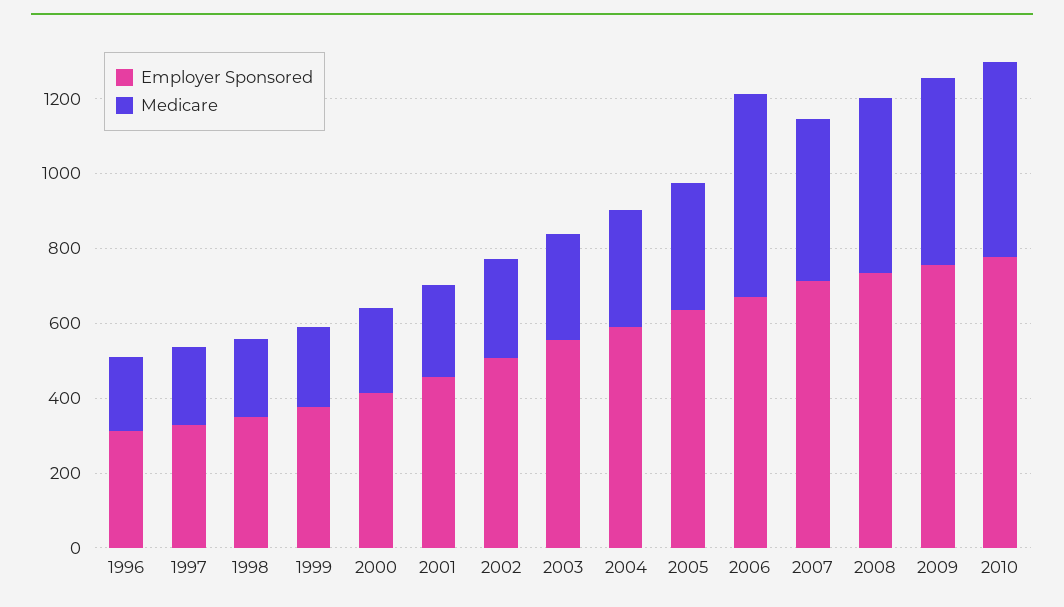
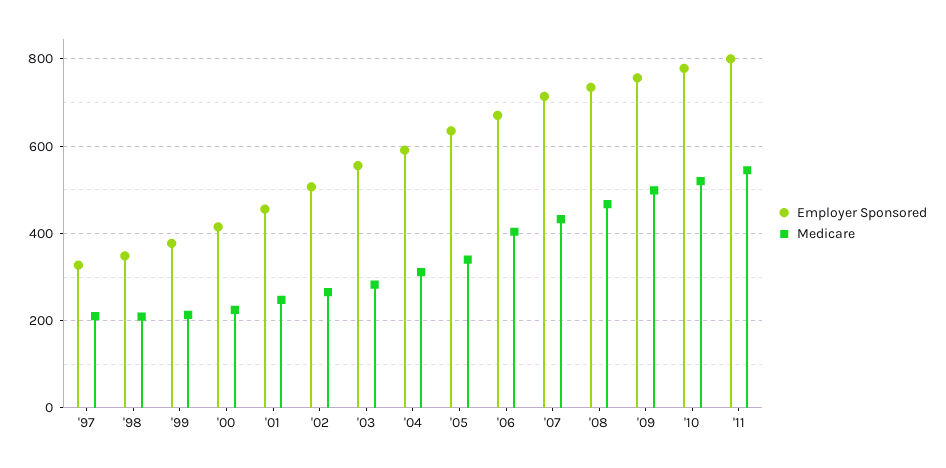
Employer Sponsored, 1996: 300 -> none
Medicare, 1996: 200 -> none
Medicare, 2006: 550 -> 400
Employer Sponsored, '11: none -> 800
Medicare, '11: none -> 540

